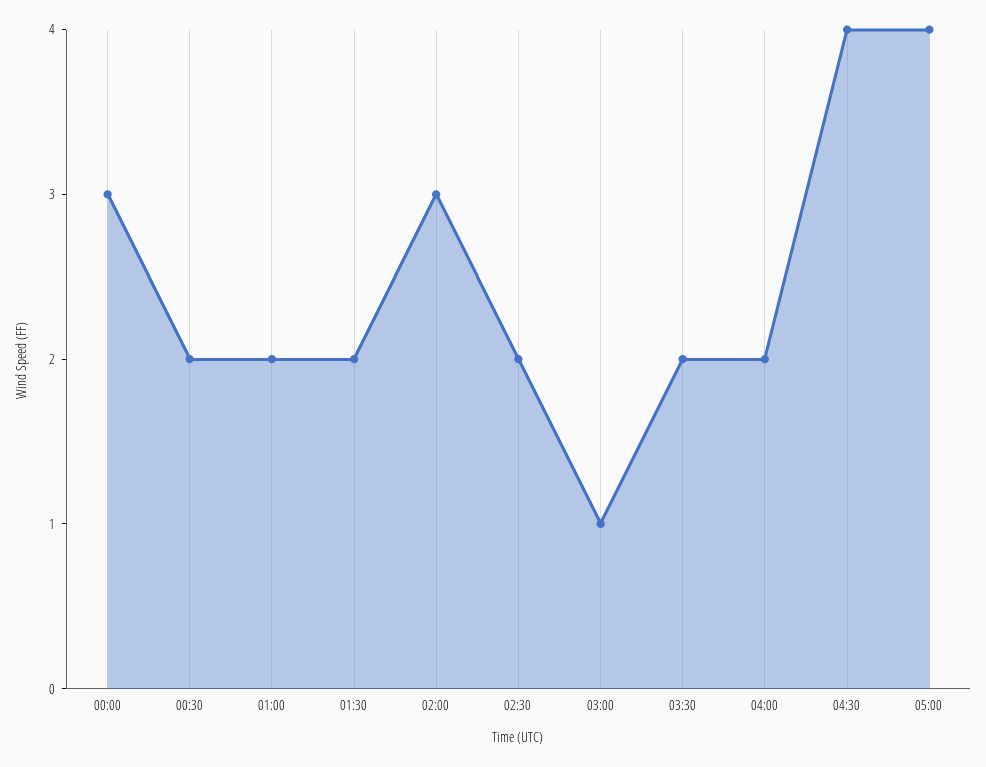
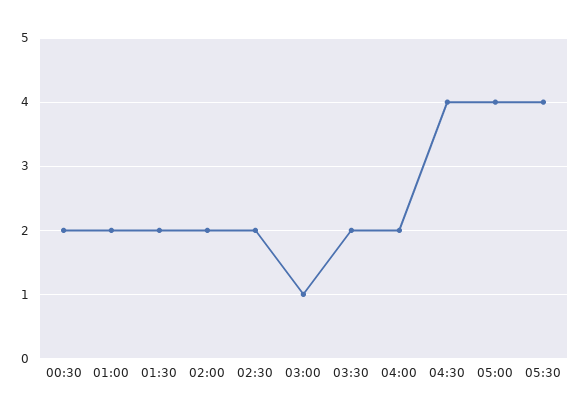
00:00: 3 -> none
02:00: 3 -> 2
05:30: none -> 4

